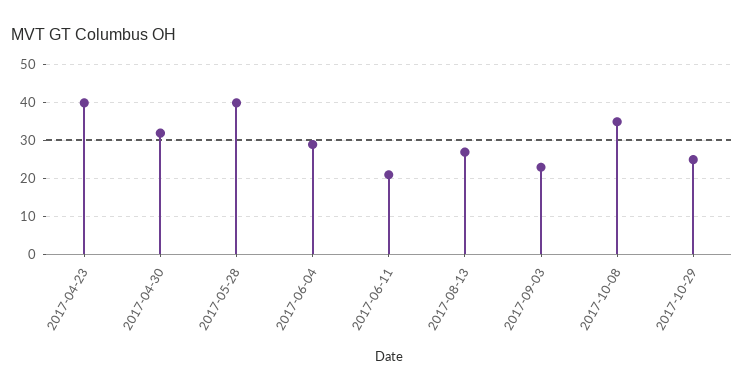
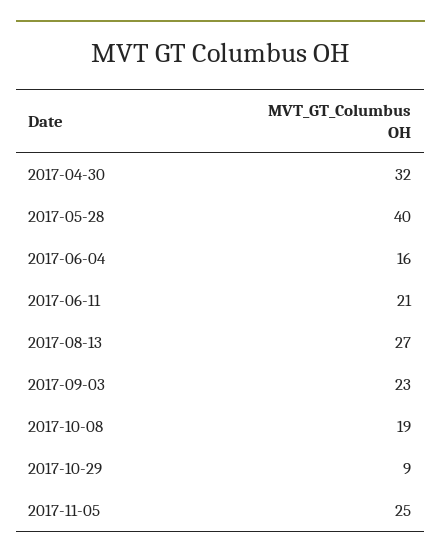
2017-04-23: 40 -> none
2017-06-04: 30 -> 16
2017-10-08: 35 -> 19
2017-10-29: 25 -> 9
2017-11-05: none -> 25

